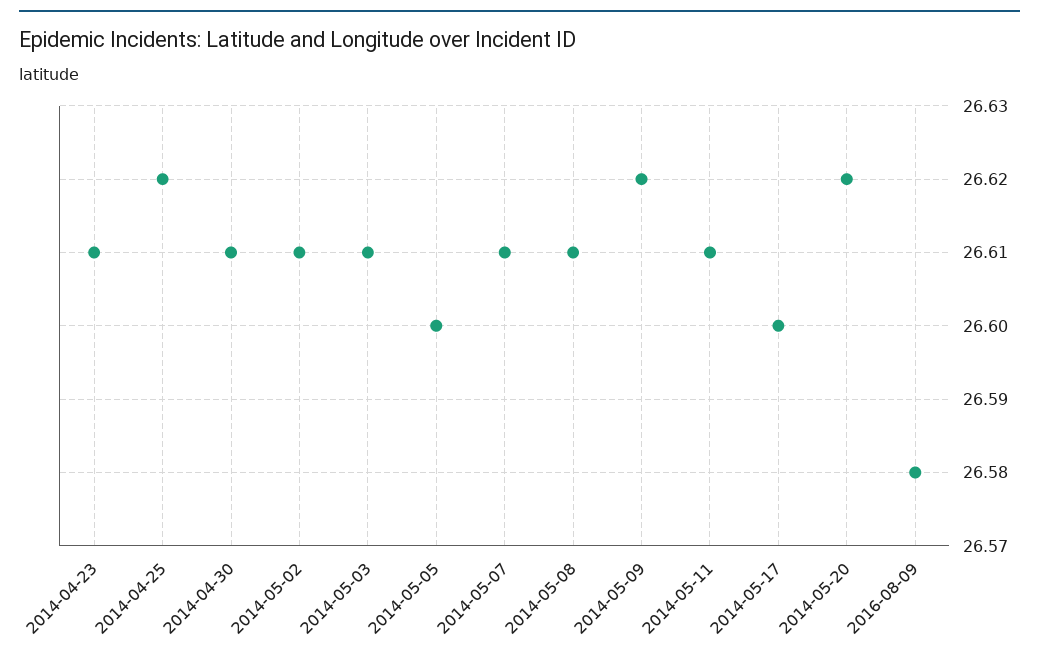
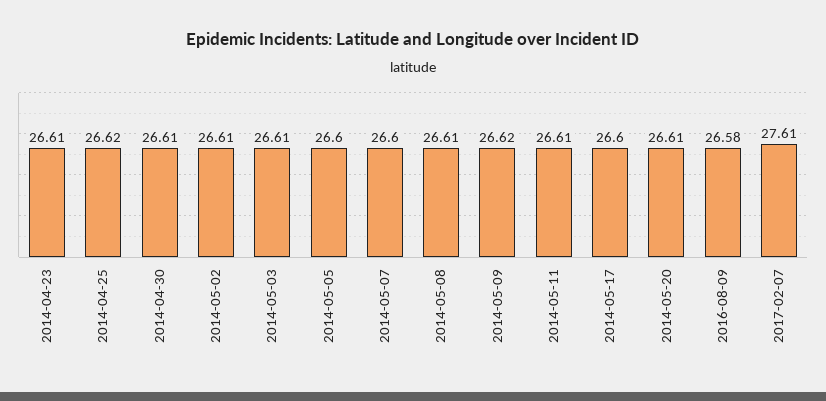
2014-05-07: 26.61 -> 26.6
2014-05-20: 26.62 -> 26.61
2017-02-07: none -> 27.61

